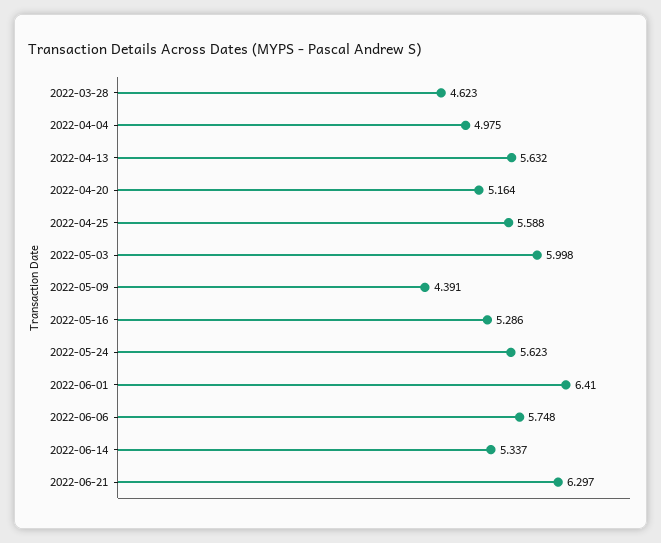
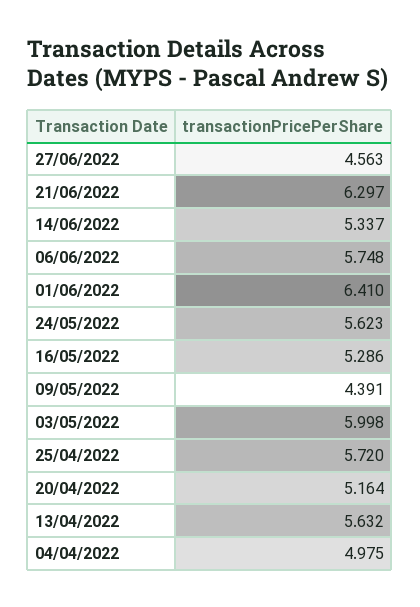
2022-03-28: 4.623 -> none
2022-04-25: 5.588 -> 5.72
27/06/2022: none -> 4.563

